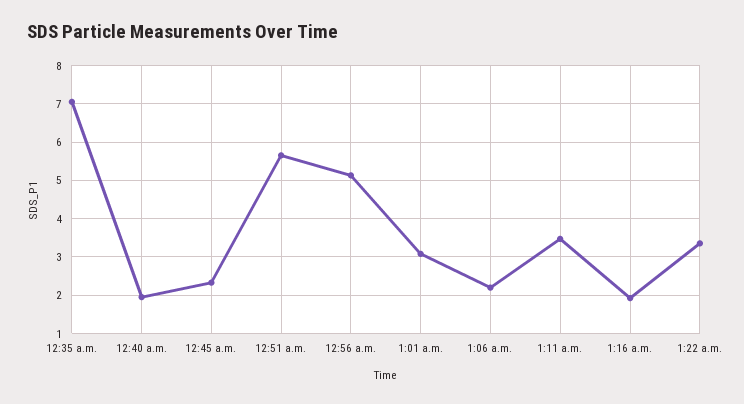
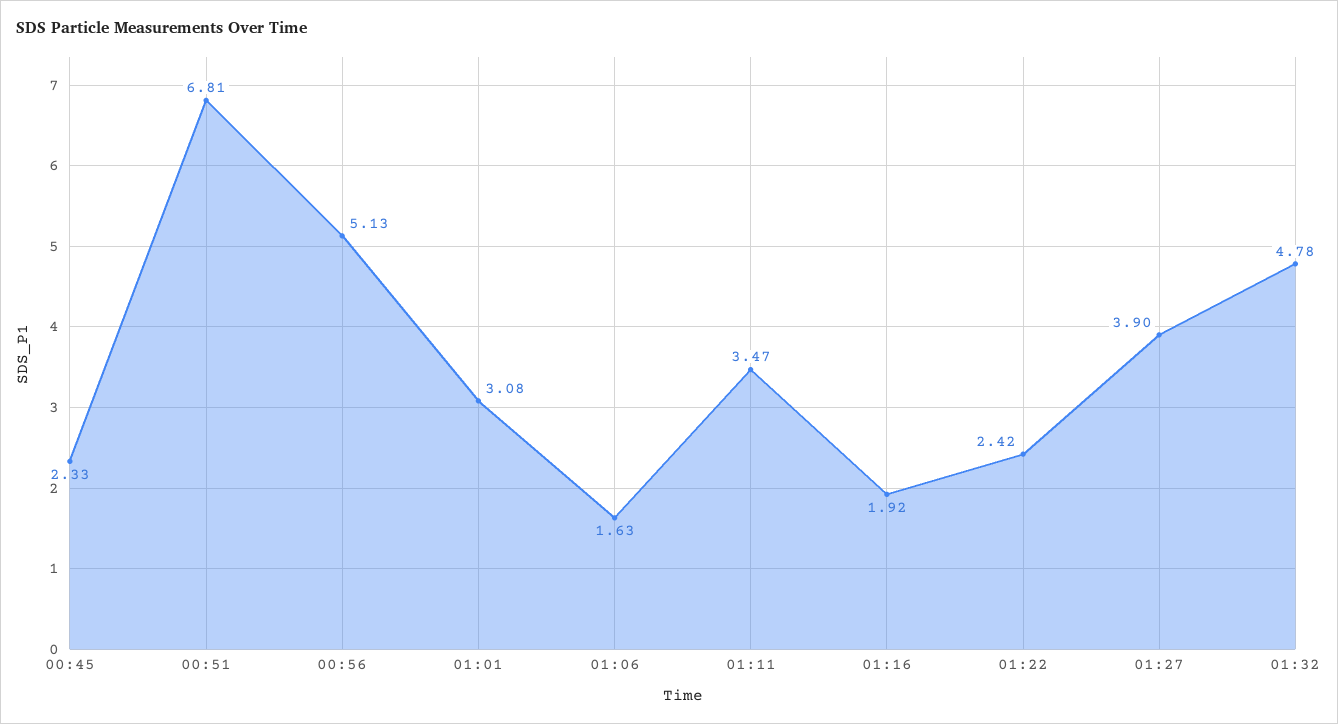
12:35 a.m.: 7 -> none
12:40 a.m.: 2 -> none
12:51 a.m.: 5.6 -> 6.81
1:06 a.m.: 2.2 -> 1.63
1:22 a.m.: 3.4 -> 2.42
01:27: none -> 3.9
01:32: none -> 4.78

